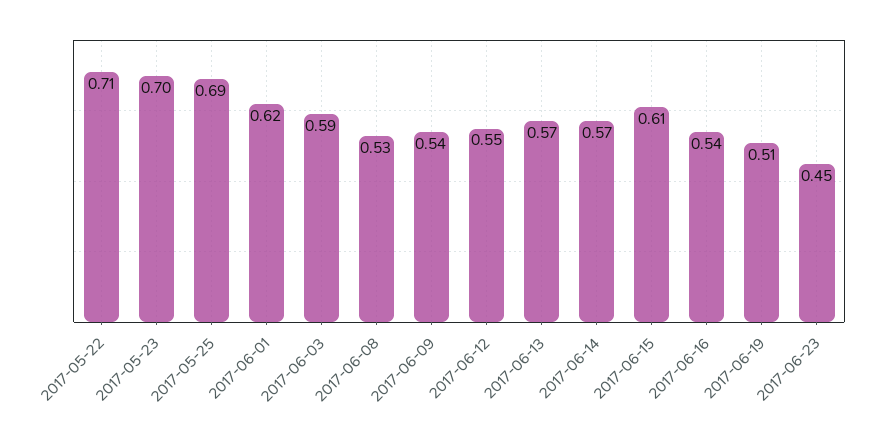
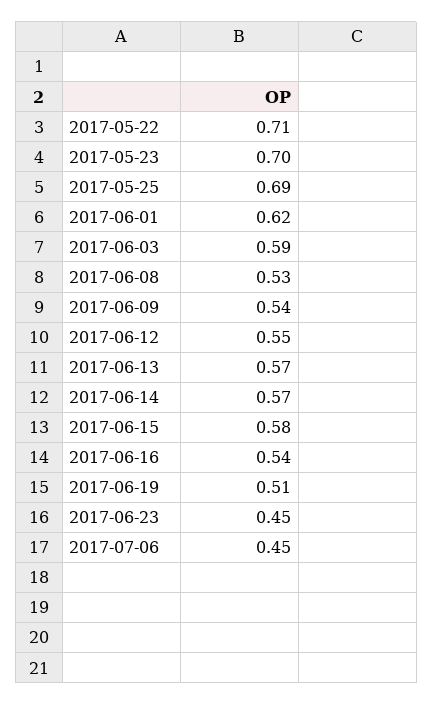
2017-06-15: 0.61 -> 0.58
2017-07-06: none -> 0.45

